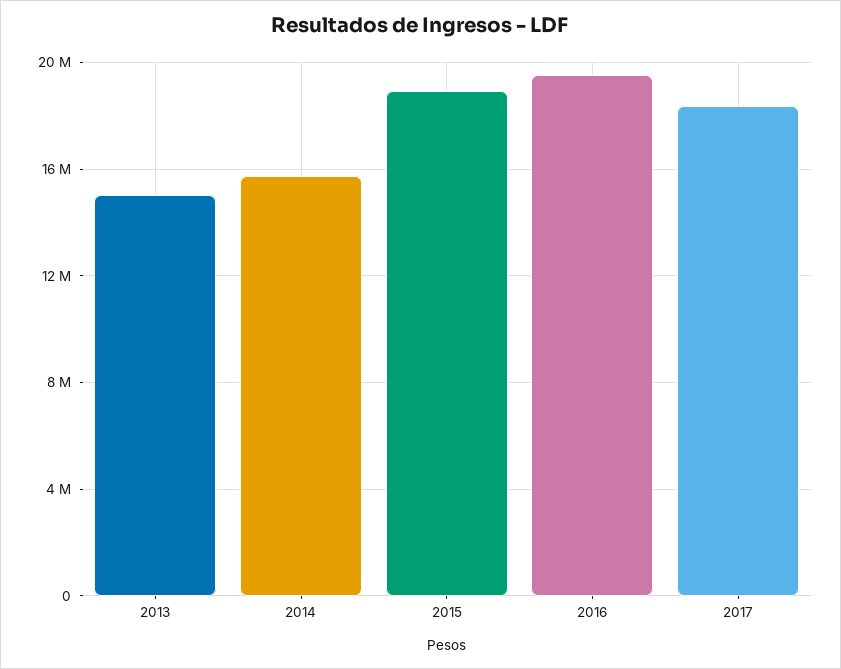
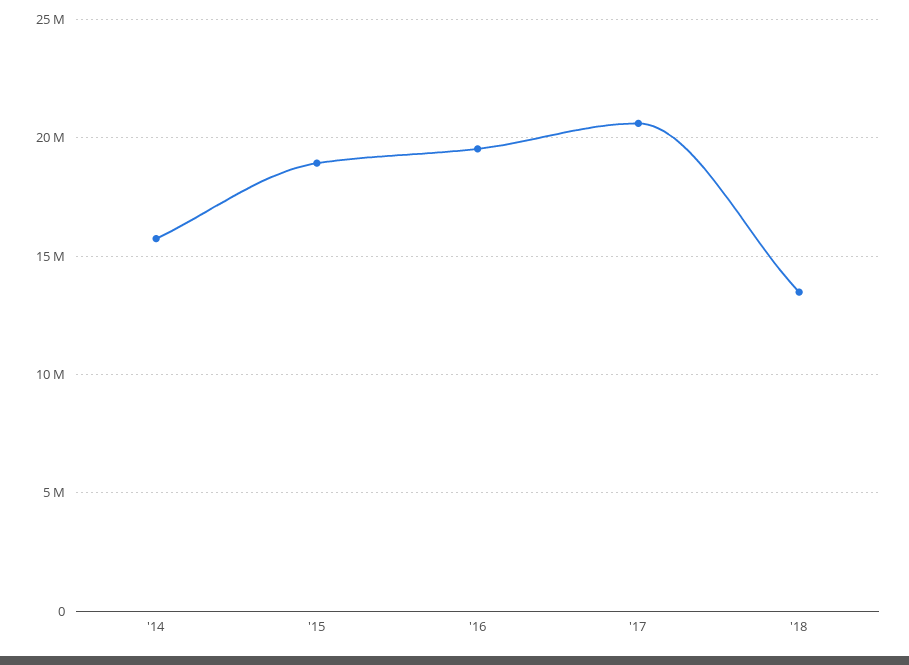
2013: 15000000 -> none
2017: 18500000 -> 20500000
'18: none -> 13500000

